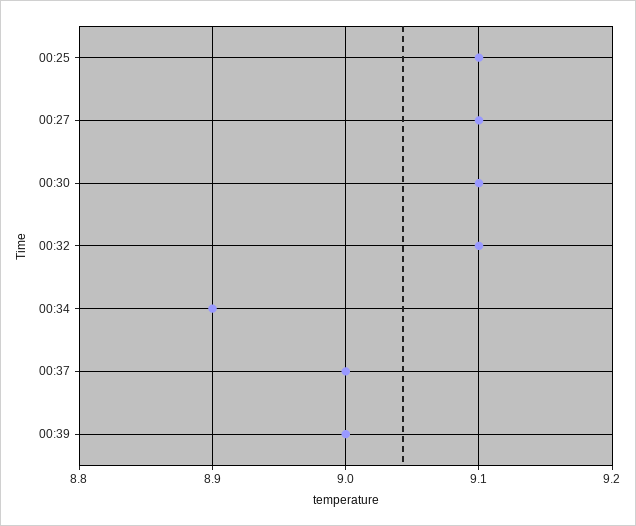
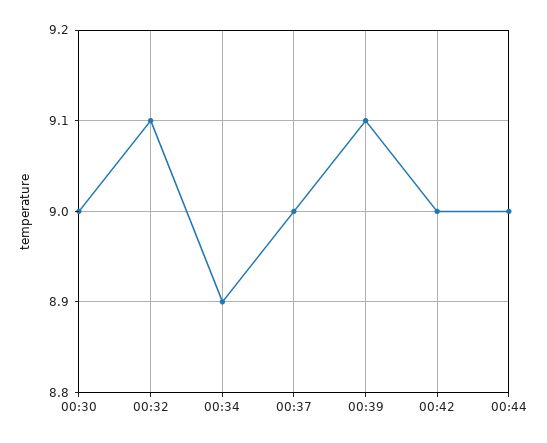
00:25: 9.1 -> none
00:27: 9.1 -> none
00:30: 9.1 -> 9
00:39: 9 -> 9.1
00:42: none -> 9
00:44: none -> 9

